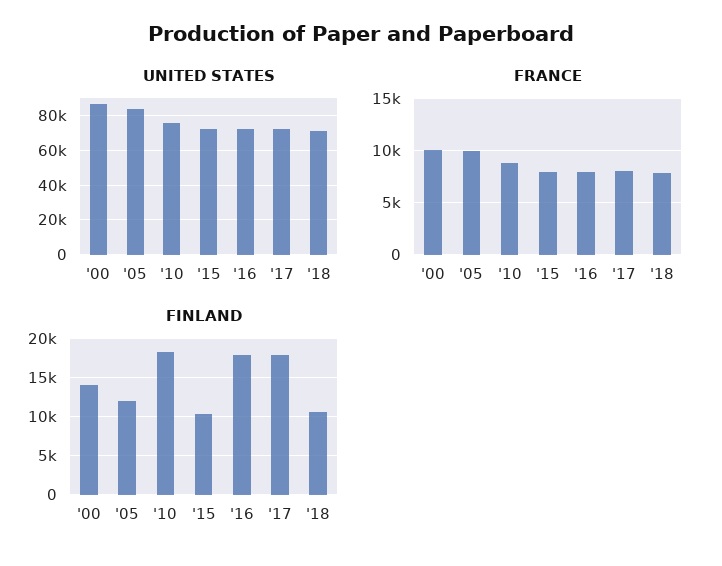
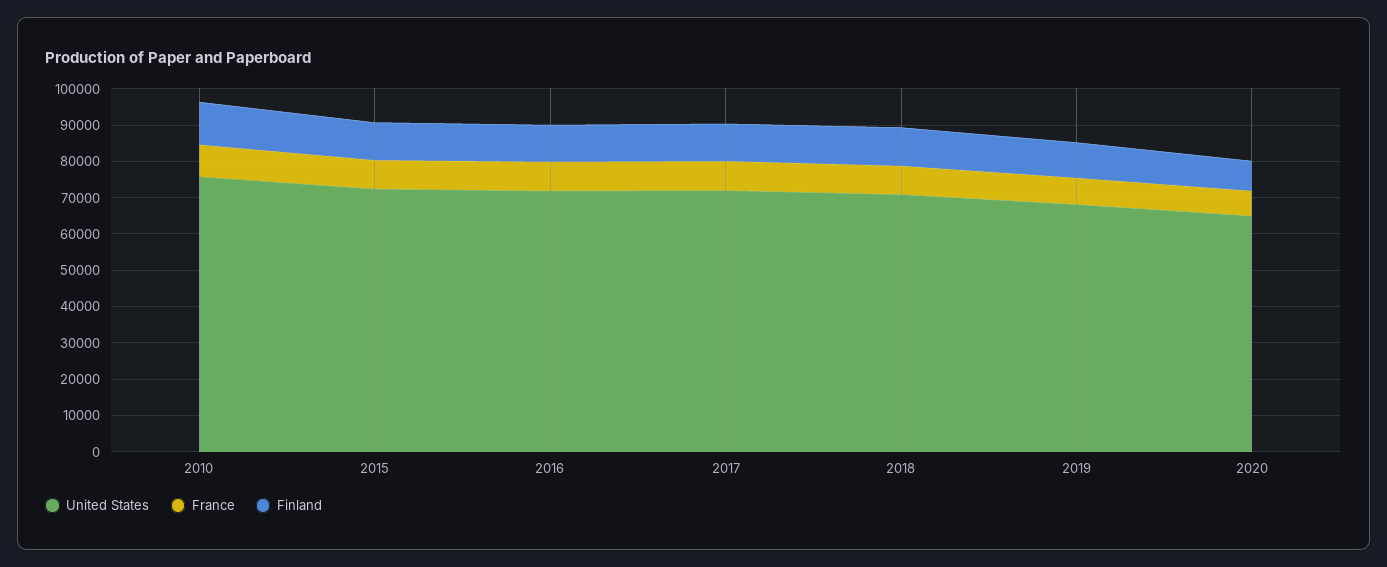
UNITED STATES, '00: 85000 -> none
UNITED STATES, '05: 85000 -> none
FRANCE, '00: 10000 -> none
FRANCE, '05: 10000 -> none
FINLAND, '00: 14000 -> none
FINLAND, '05: 12000 -> none
FINLAND, '10: 18000 -> 12500
FINLAND, '16: 18000 -> 10000
FINLAND, '17: 18000 -> 10000
UNITED STATES, 2019: none -> 67500
FRANCE, 2019: none -> 7500
FINLAND, 2019: none -> 10000
UNITED STATES, 2020: none -> 65000
FRANCE, 2020: none -> 7500
FINLAND, 2020: none -> 7500

